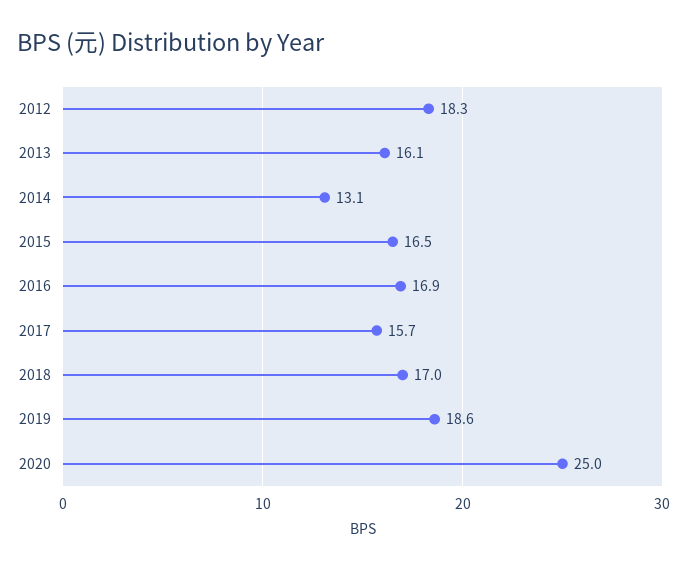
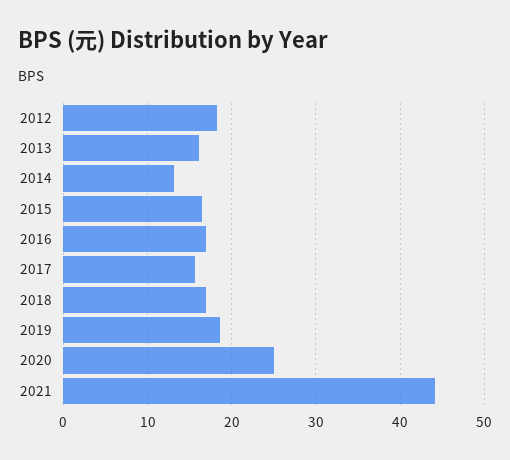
2021: none -> 44

